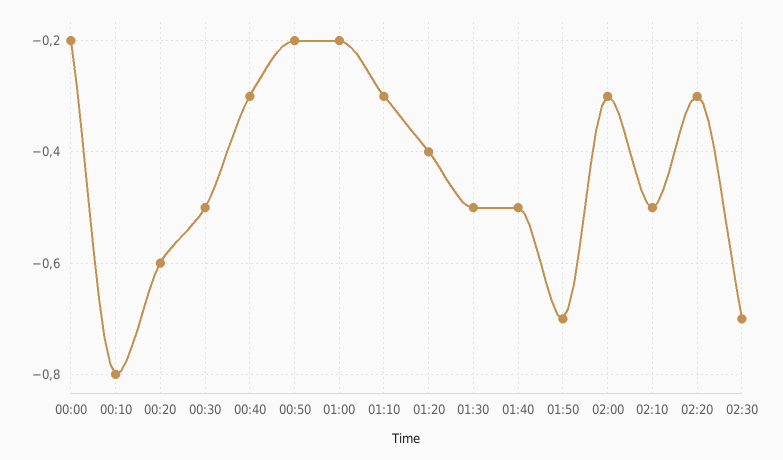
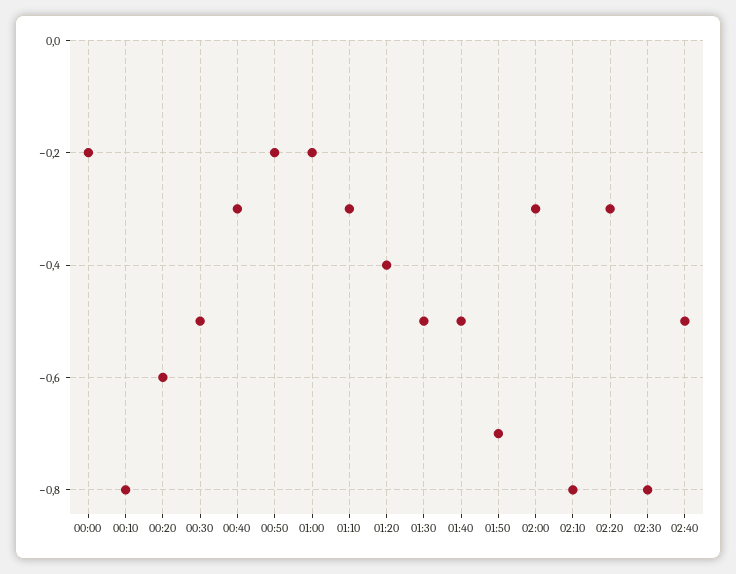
02:10: -0.5 -> -0.8
02:30: -0.7 -> -0.8
02:40: none -> -0.5

